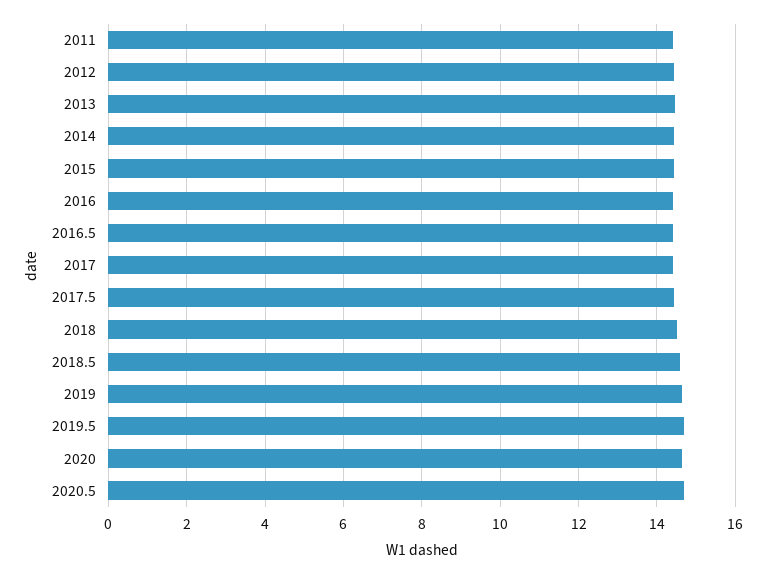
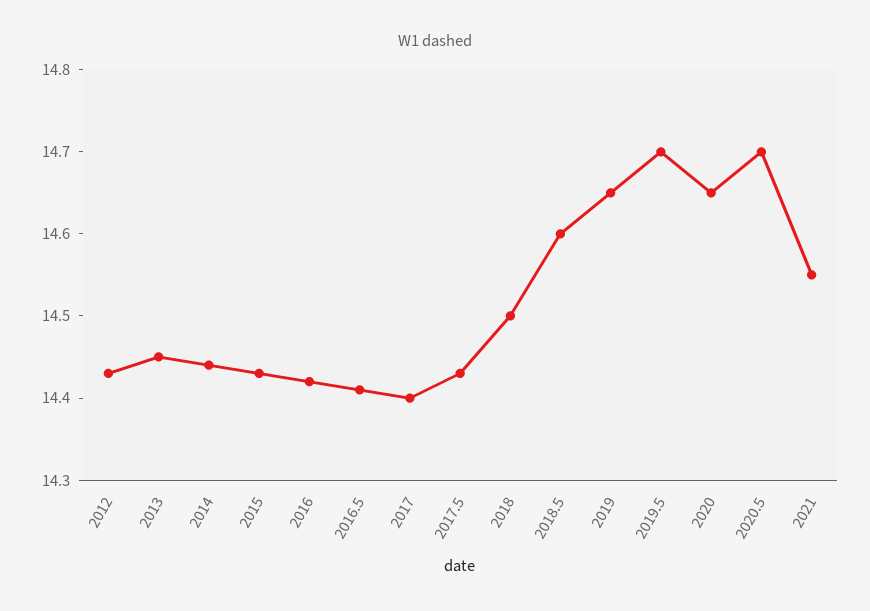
2011: 14.4 -> none
2021: none -> 14.55

